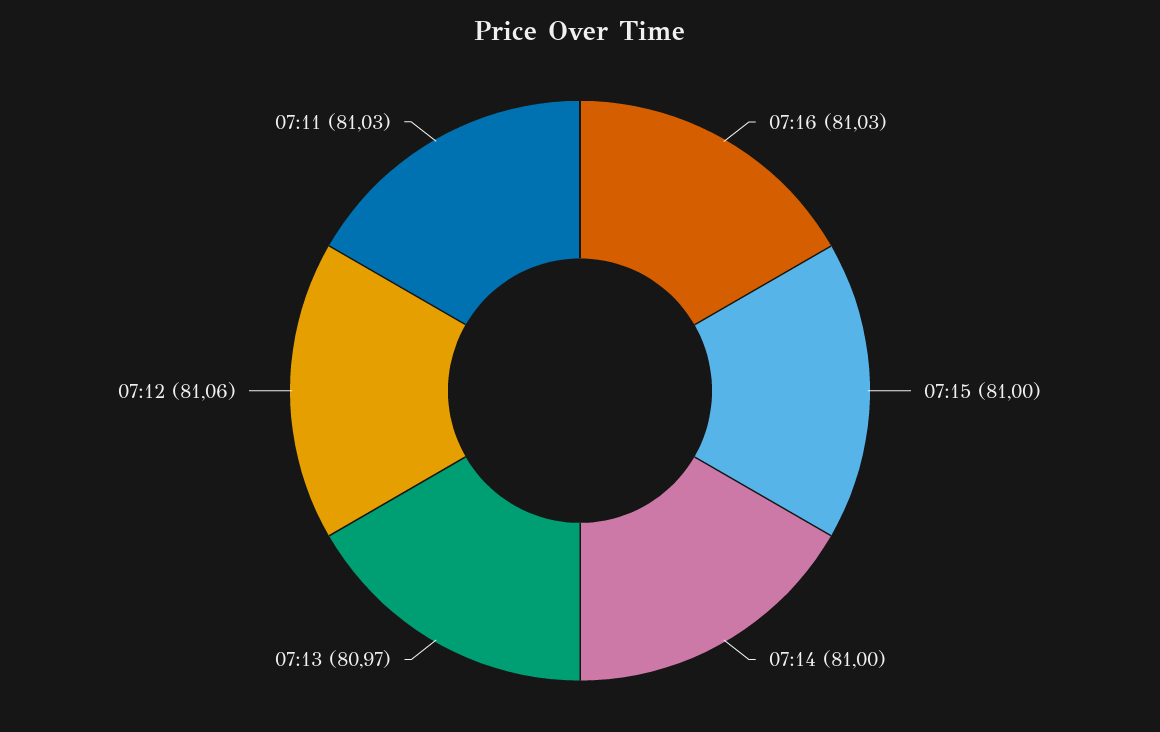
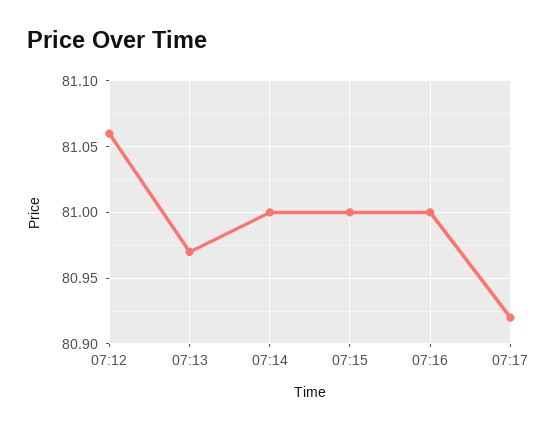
07:16: 81.03 -> 81
07:11: 81.03 -> none
07:17: none -> 80.92

